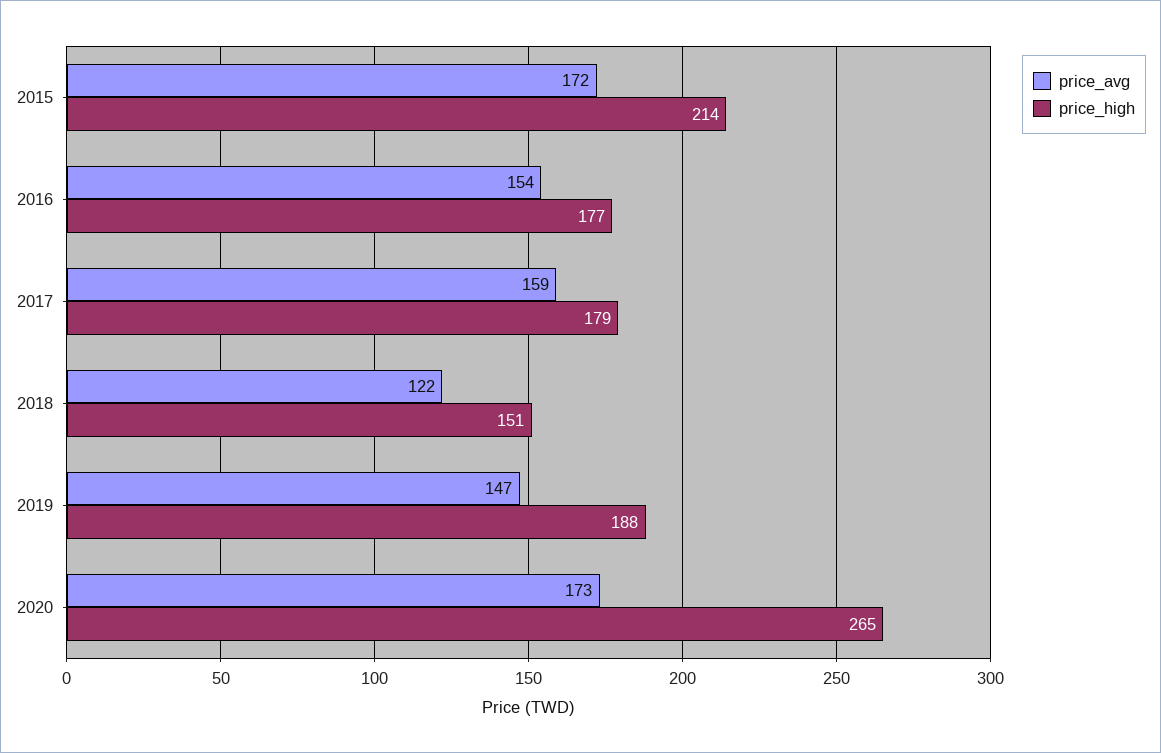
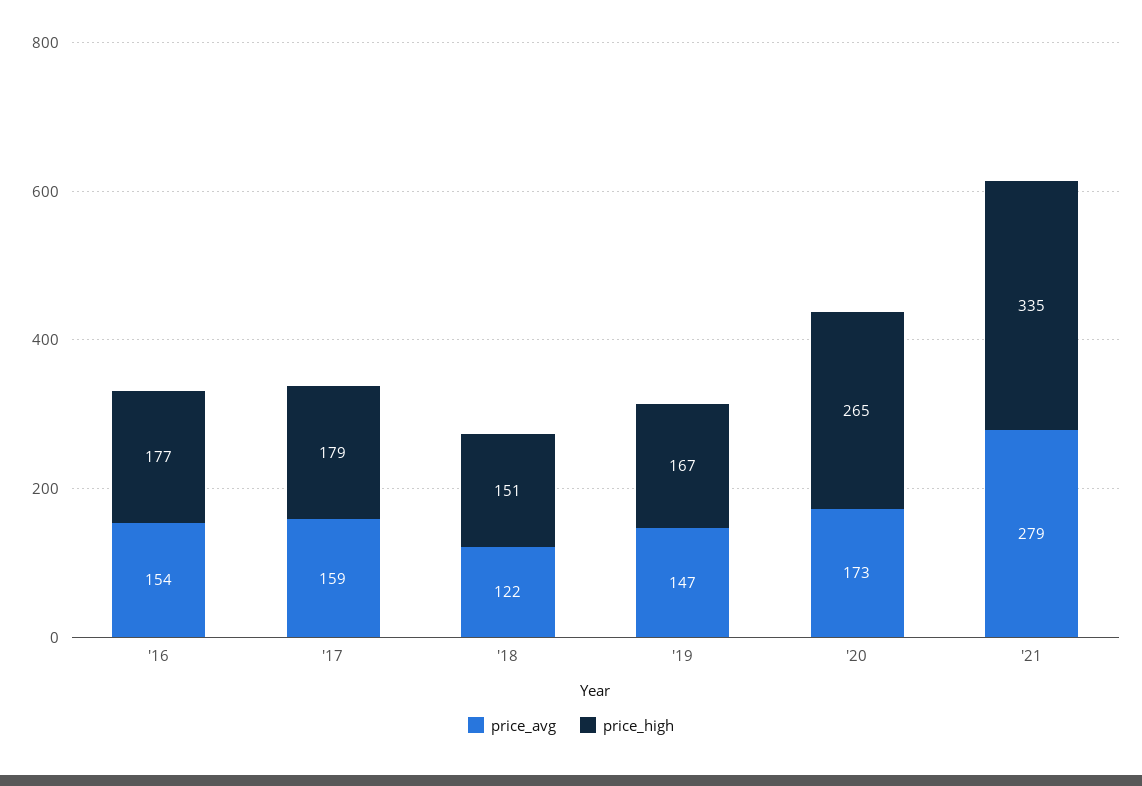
price_avg, 2015: 172 -> none
price_high, 2015: 214 -> none
price_high, 2019: 188 -> 167
price_avg, '21: none -> 279
price_high, '21: none -> 335

